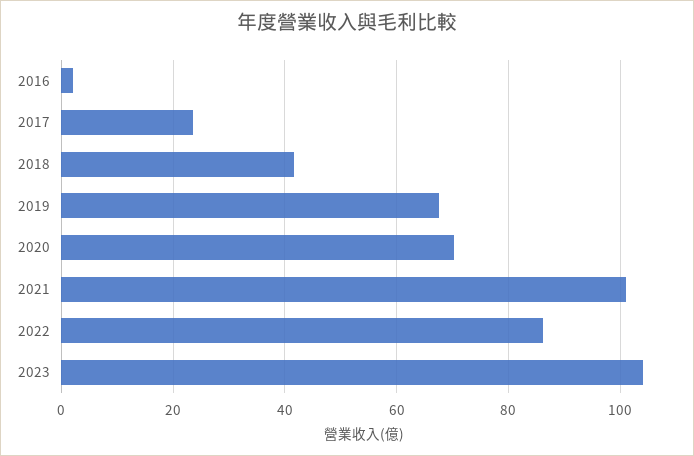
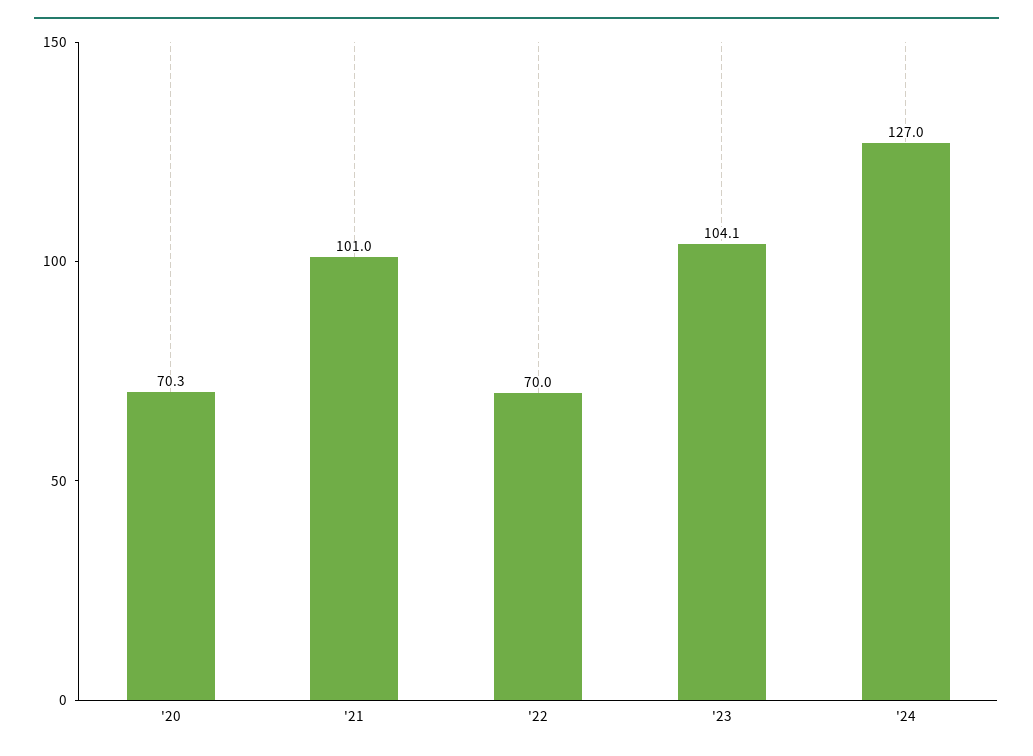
2016: 2 -> none
2017: 24 -> none
2018: 42 -> none
2019: 68 -> none
2022: 86 -> 70
'24: none -> 127

